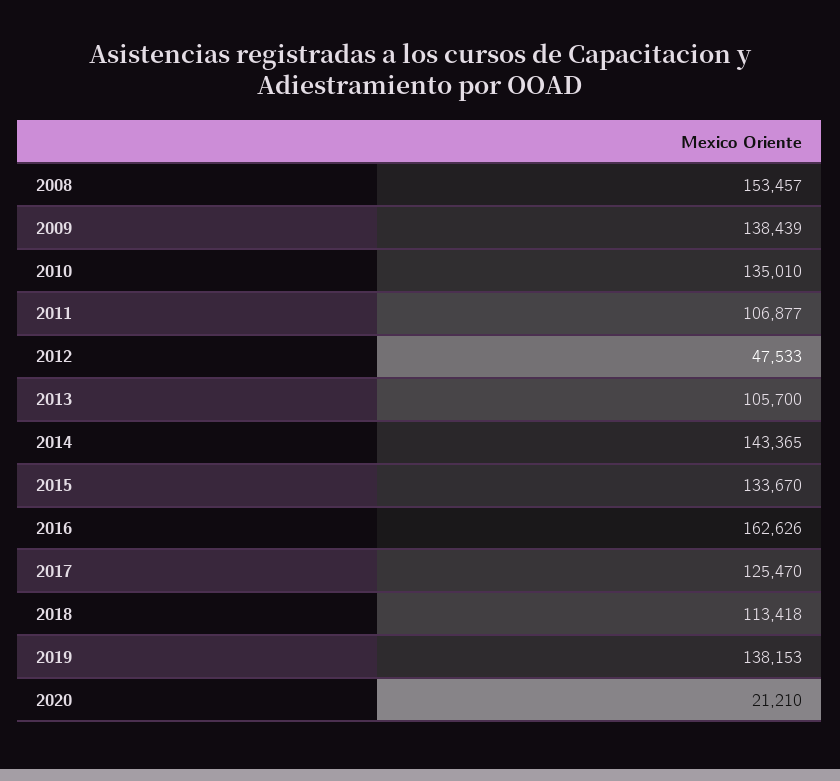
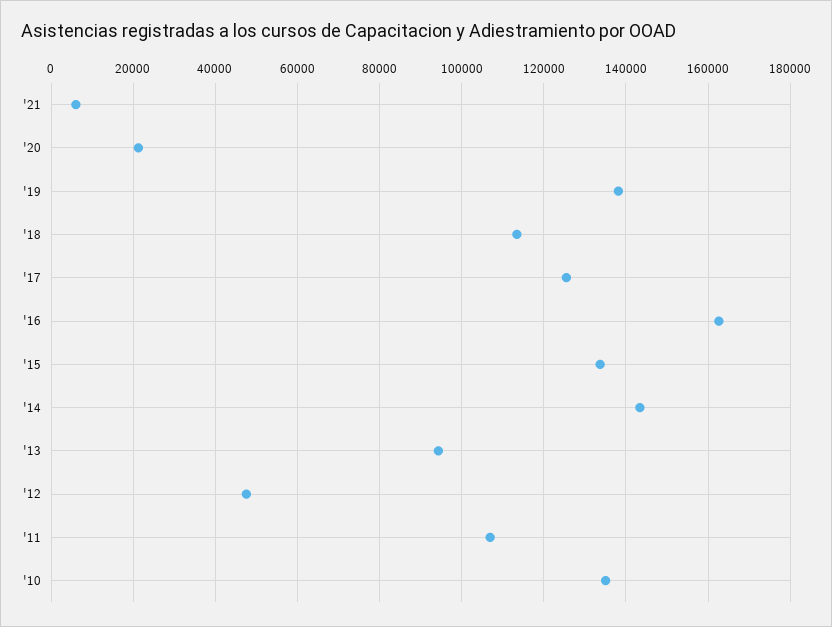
2008: 153457 -> none
2009: 138439 -> none
2013: 105700 -> 94000
'21: none -> 6000

